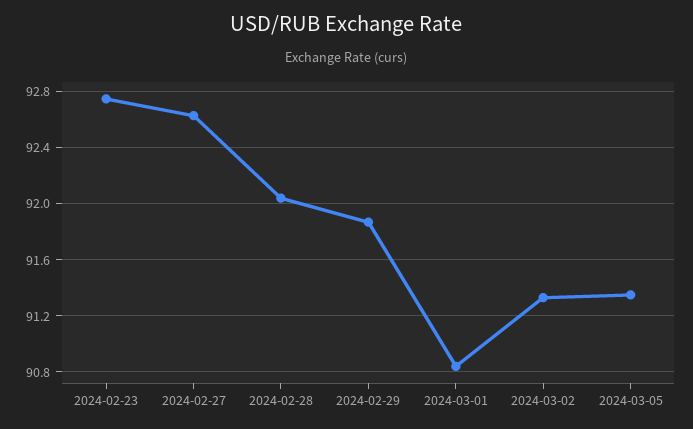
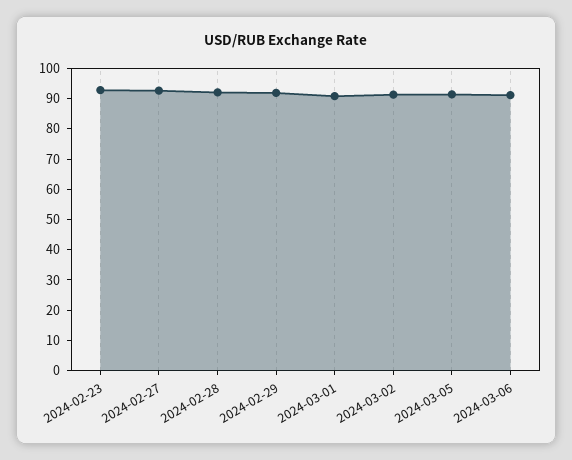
2024-03-06: none -> 90

